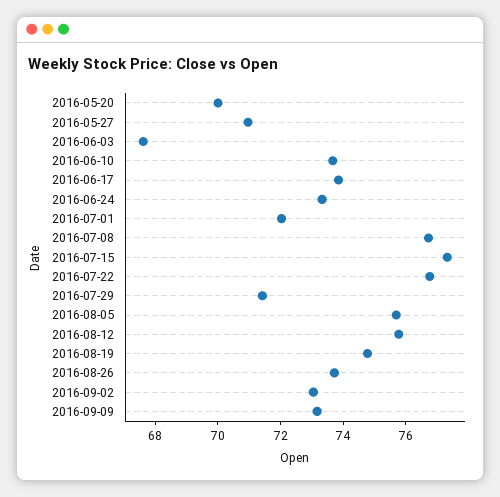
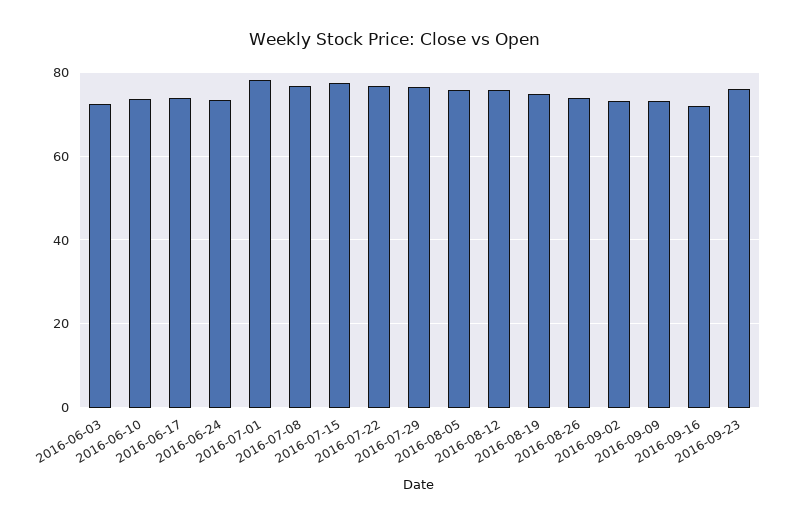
2016-05-20: 70 -> none
2016-05-27: 71 -> none
2016-06-03: 67.5 -> 72
2016-07-01: 72 -> 78
2016-07-29: 71.5 -> 76
2016-09-16: none -> 72
2016-09-23: none -> 76

